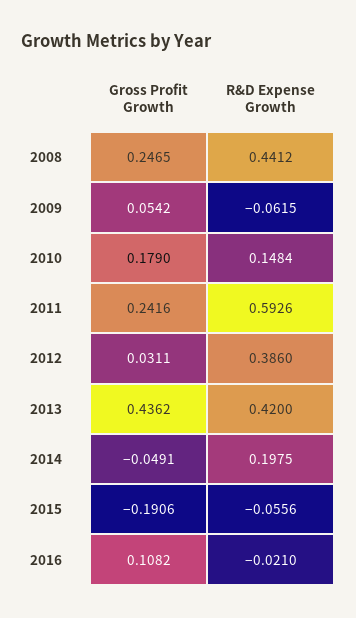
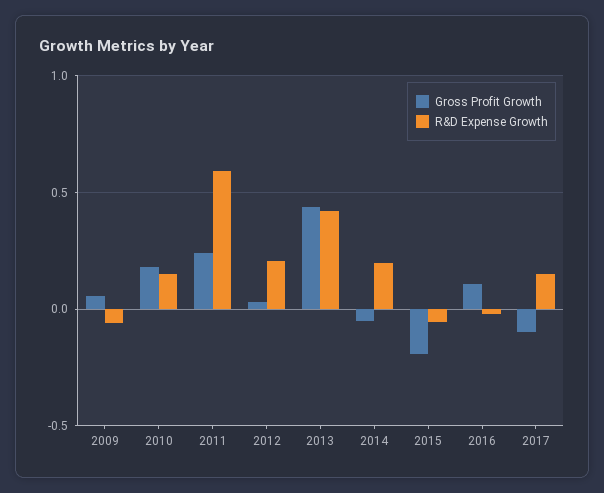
Gross Profit Growth, 2008: 0.2465 -> none
R&D Expense Growth, 2008: 0.4412 -> none
R&D Expense Growth, 2012: 0.386 -> 0.2
Gross Profit Growth, 2017: none -> -0.1
R&D Expense Growth, 2017: none -> 0.15

